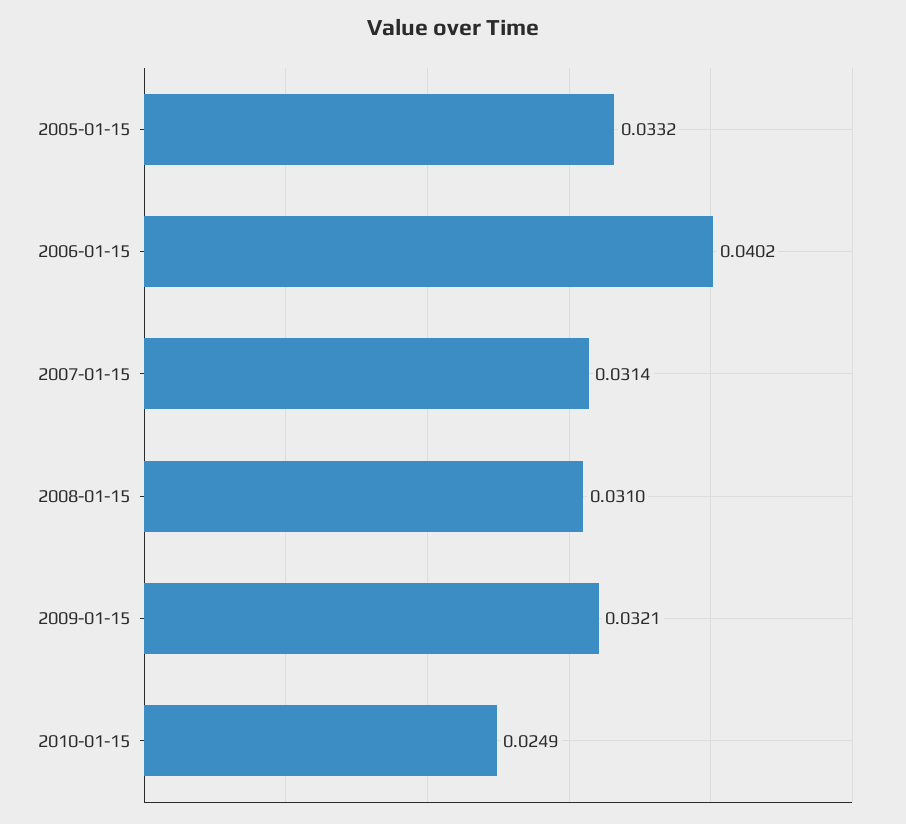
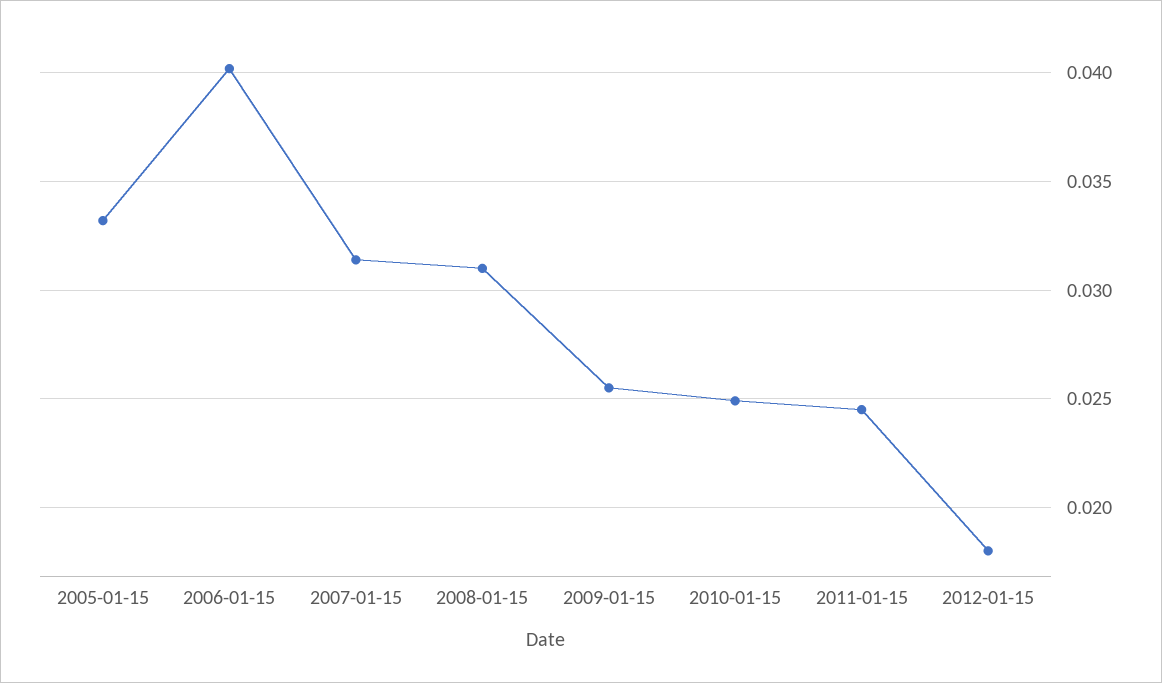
2009-01-15: 0.0321 -> 0.0255
2011-01-15: none -> 0.0245
2012-01-15: none -> 0.018

